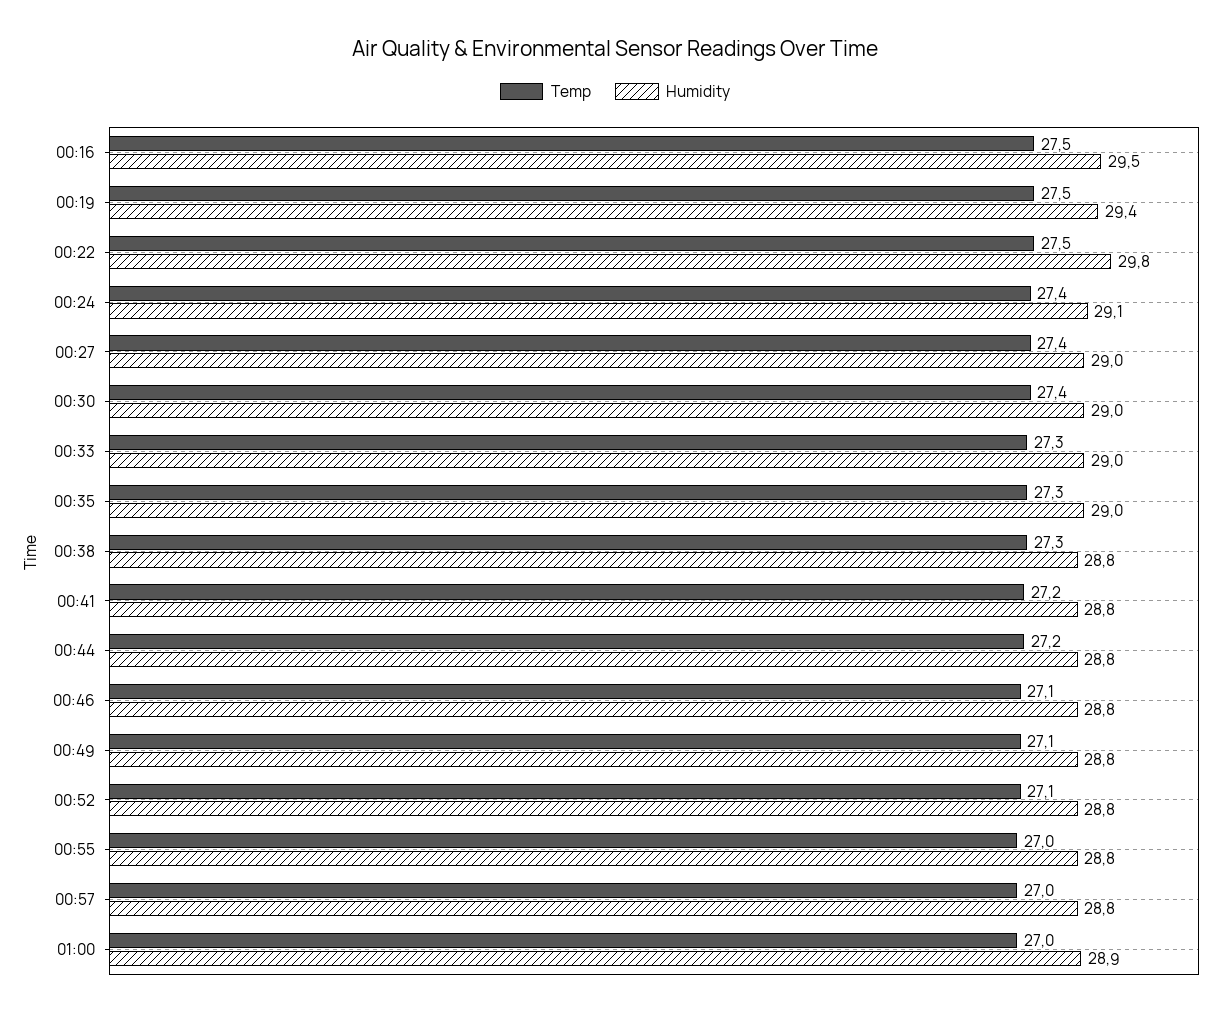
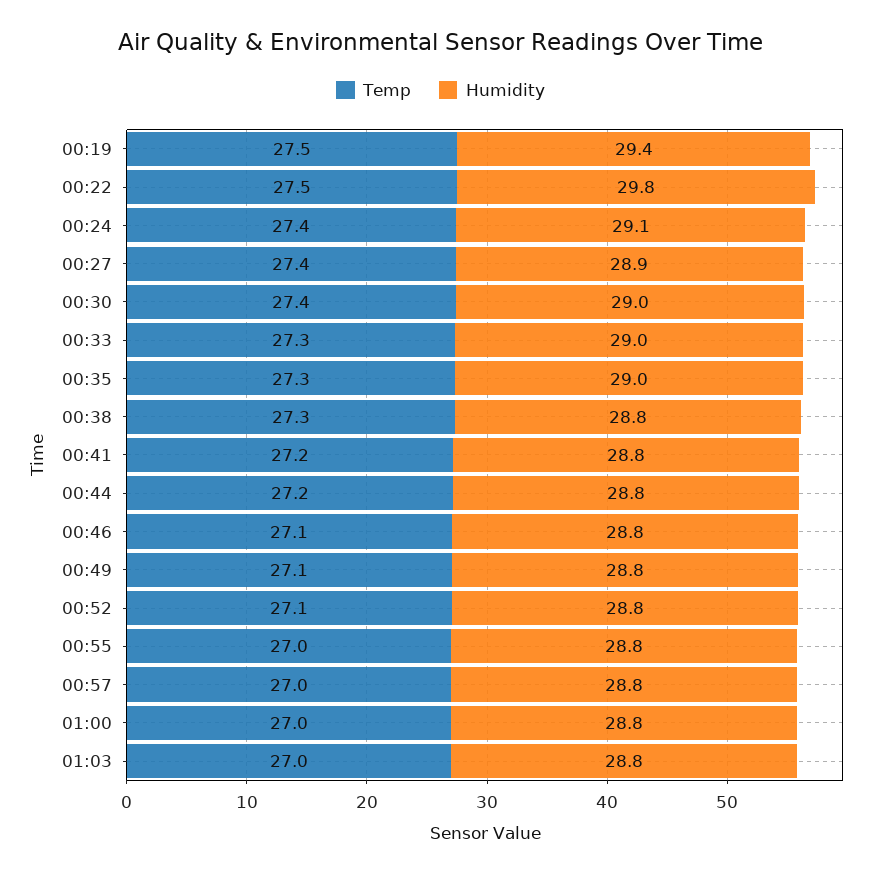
Temp, 00:16: 27.5 -> none
Humidity, 00:16: 29.5 -> none
Humidity, 00:27: 29 -> 28.9
Humidity, 01:00: 28.9 -> 28.8
Temp, 01:03: none -> 27
Humidity, 01:03: none -> 28.8

